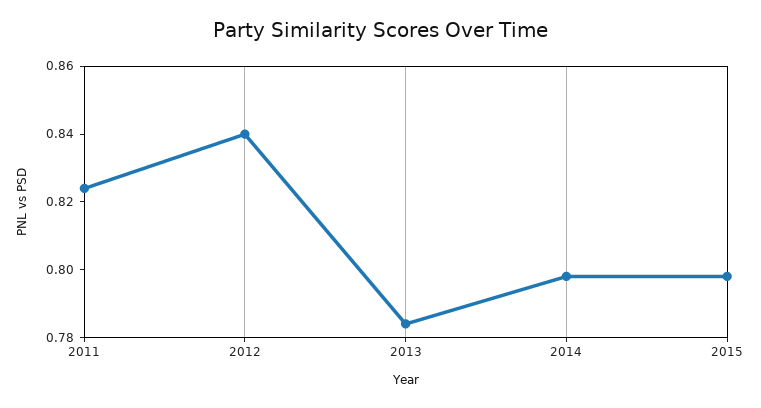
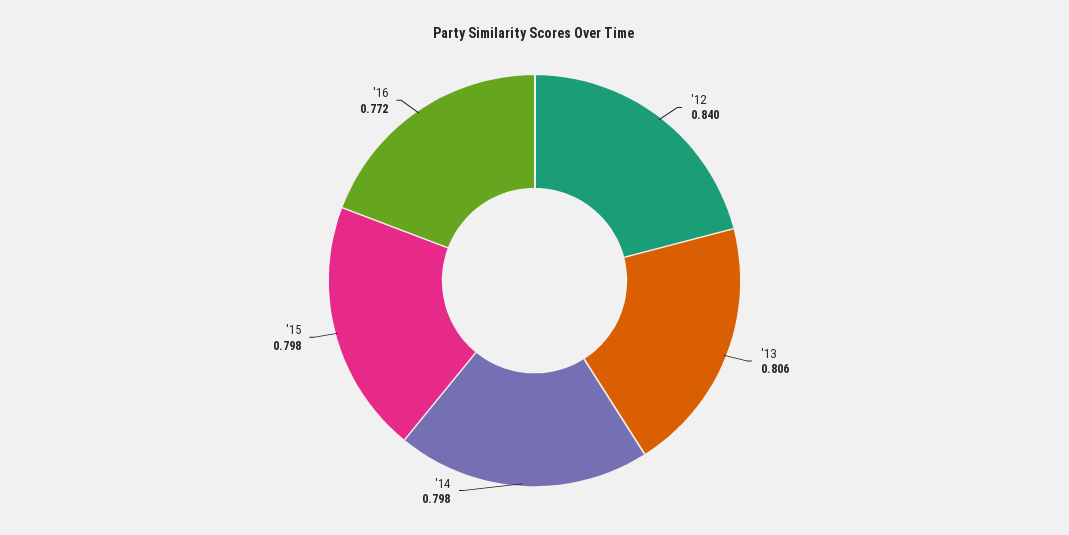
2011: 0.825 -> none
2013: 0.785 -> 0.806
'16: none -> 0.772

